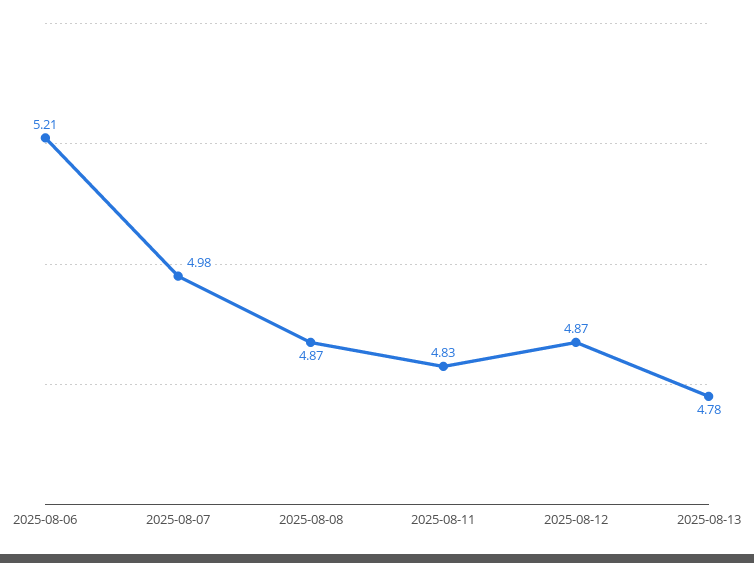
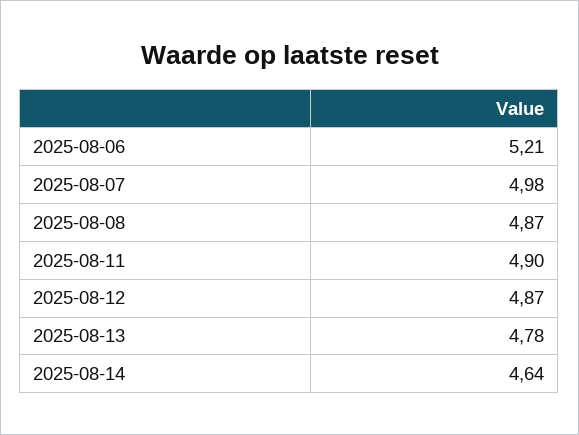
2025-08-11: 4.83 -> 4.9
2025-08-14: none -> 4.64

